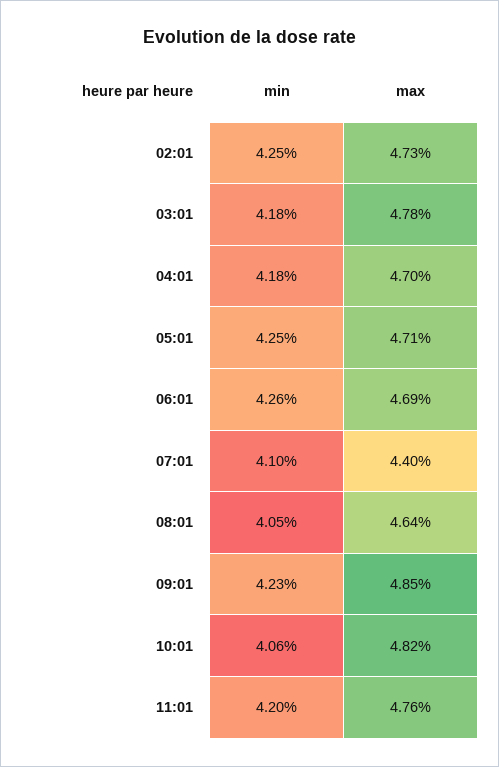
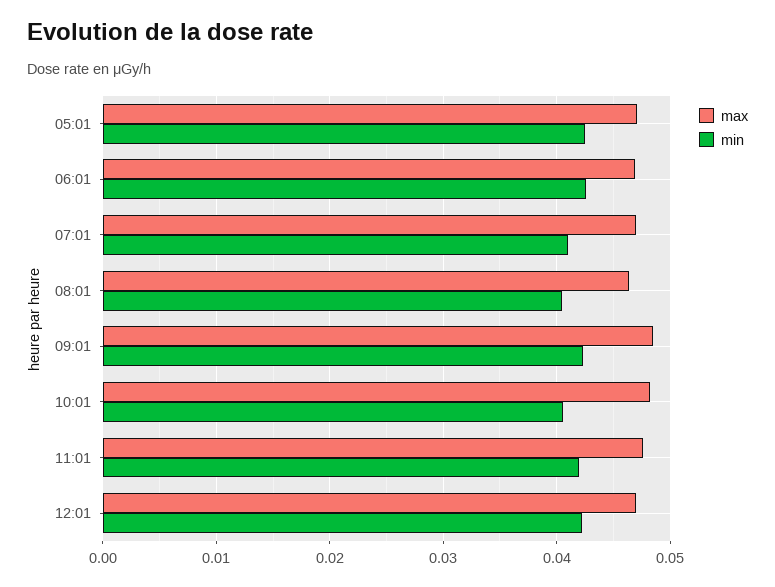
min, 02:01: 0.0425 -> none
max, 02:01: 0.0473 -> none
min, 03:01: 0.0418 -> none
max, 03:01: 0.0478 -> none
min, 04:01: 0.0418 -> none
max, 04:01: 0.047 -> none
max, 07:01: 0.044 -> 0.047
max, 12:01: none -> 0.047
min, 12:01: none -> 0.042

